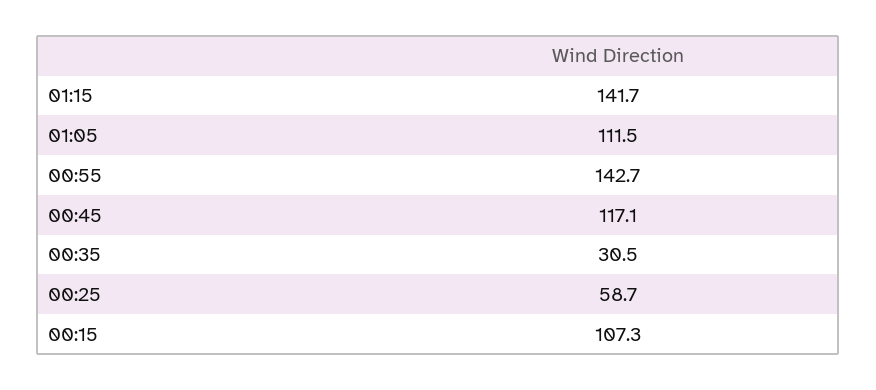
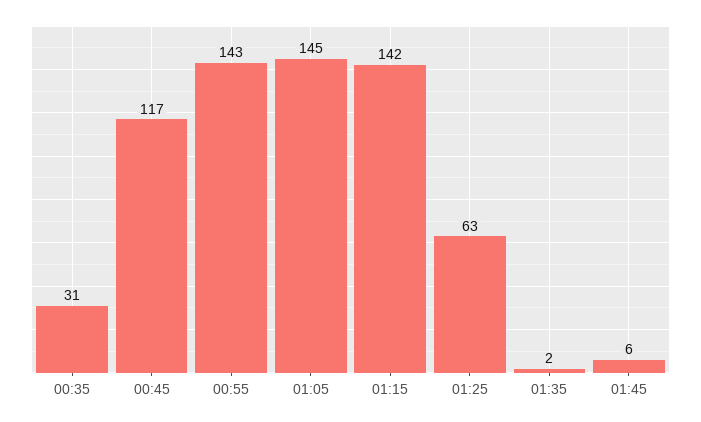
01:05: 111.5 -> 145
00:25: 58.7 -> none
00:15: 107.3 -> none
01:25: none -> 63
01:35: none -> 2
01:45: none -> 6

